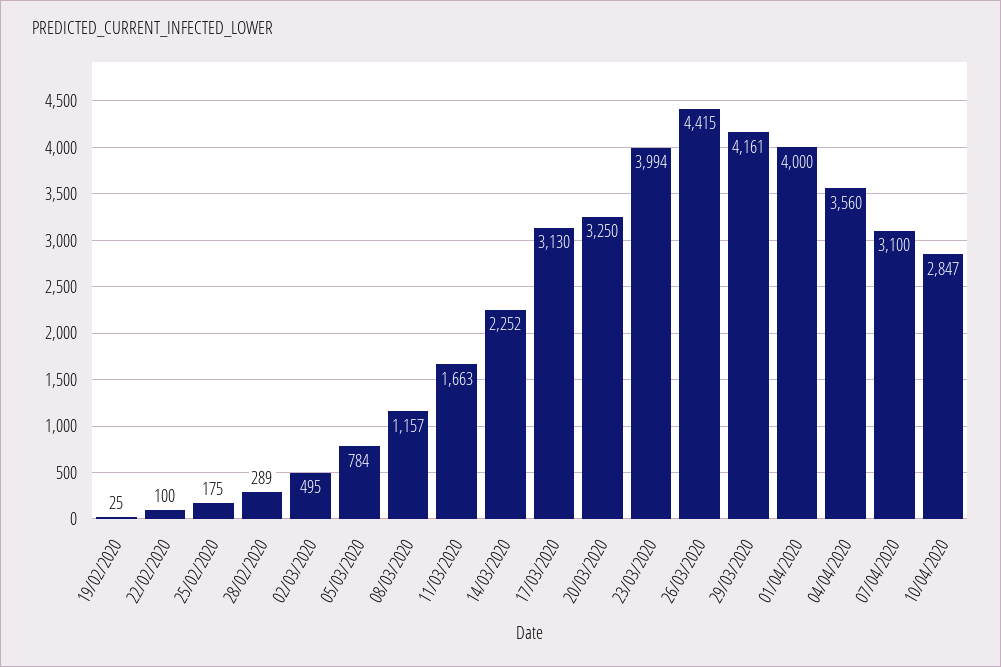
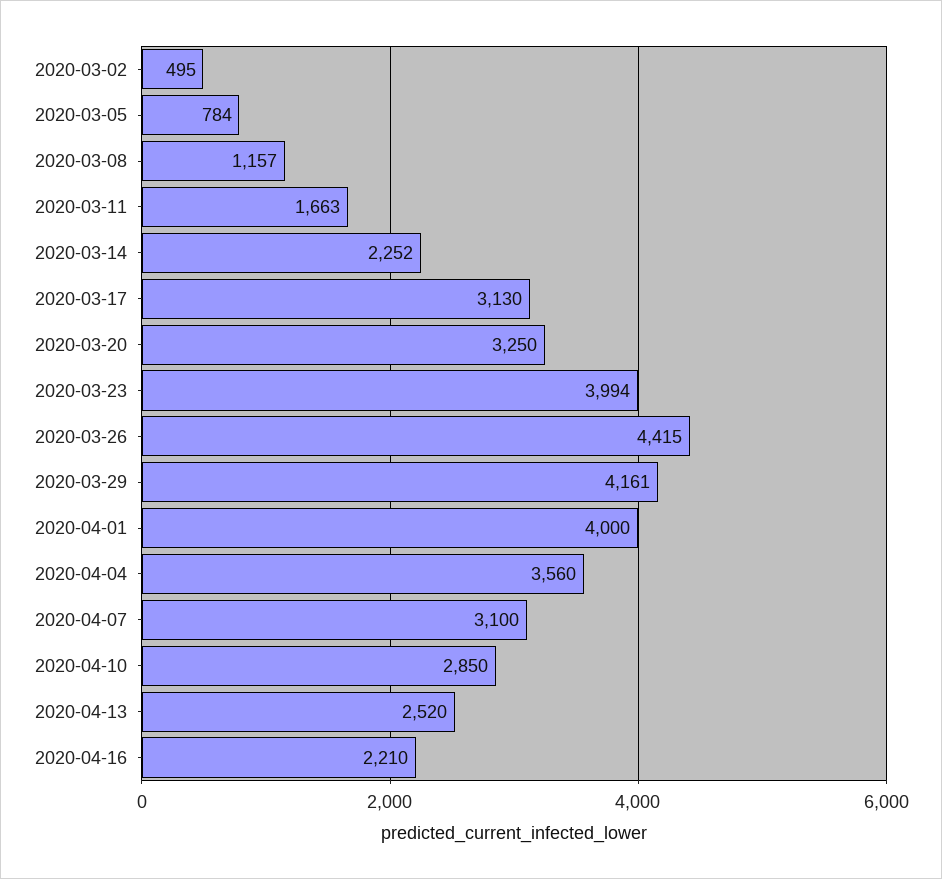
19/02/2020: 25 -> none
22/02/2020: 100 -> none
25/02/2020: 175 -> none
28/02/2020: 289 -> none
10/04/2020: 2847 -> 2850
2020-04-13: none -> 2520
2020-04-16: none -> 2210

